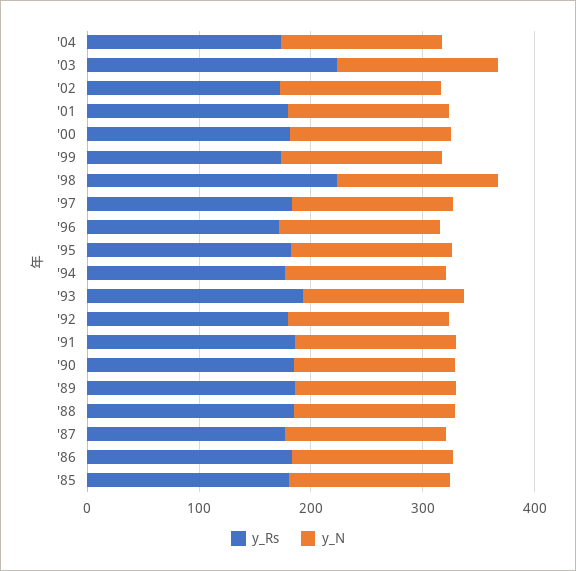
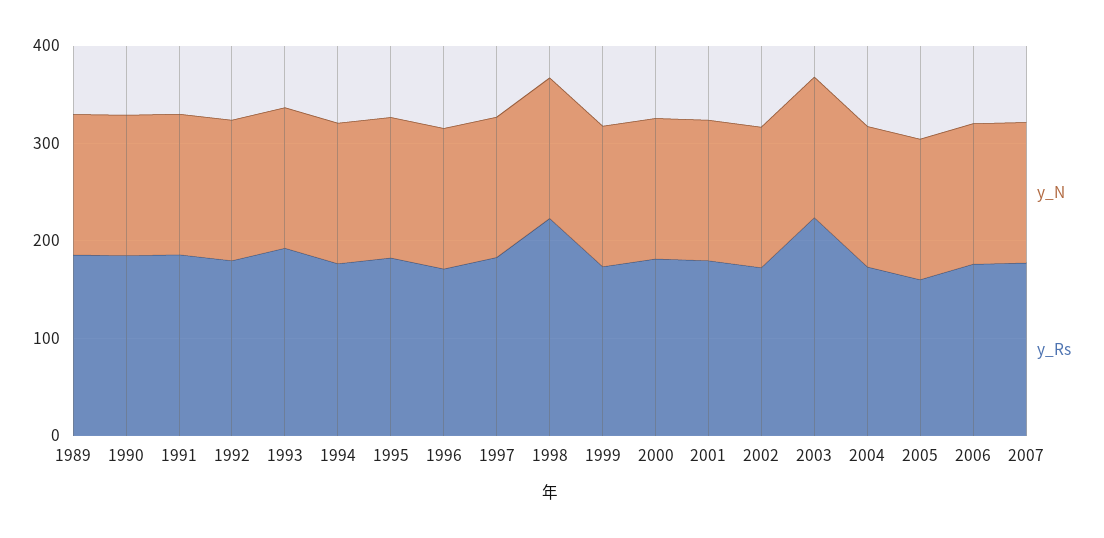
y_Rs, '88: 180 -> none
y_N, '88: 140 -> none
y_Rs, '87: 180 -> none
y_N, '87: 140 -> none
y_Rs, '86: 180 -> none
y_N, '86: 140 -> none
y_Rs, '85: 180 -> none
y_N, '85: 140 -> none
y_N, 2005: none -> 140
y_Rs, 2005: none -> 160
y_N, 2006: none -> 140
y_Rs, 2006: none -> 180
y_N, 2007: none -> 140
y_Rs, 2007: none -> 180

